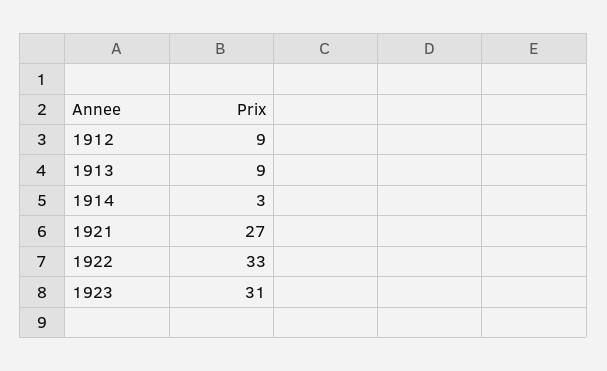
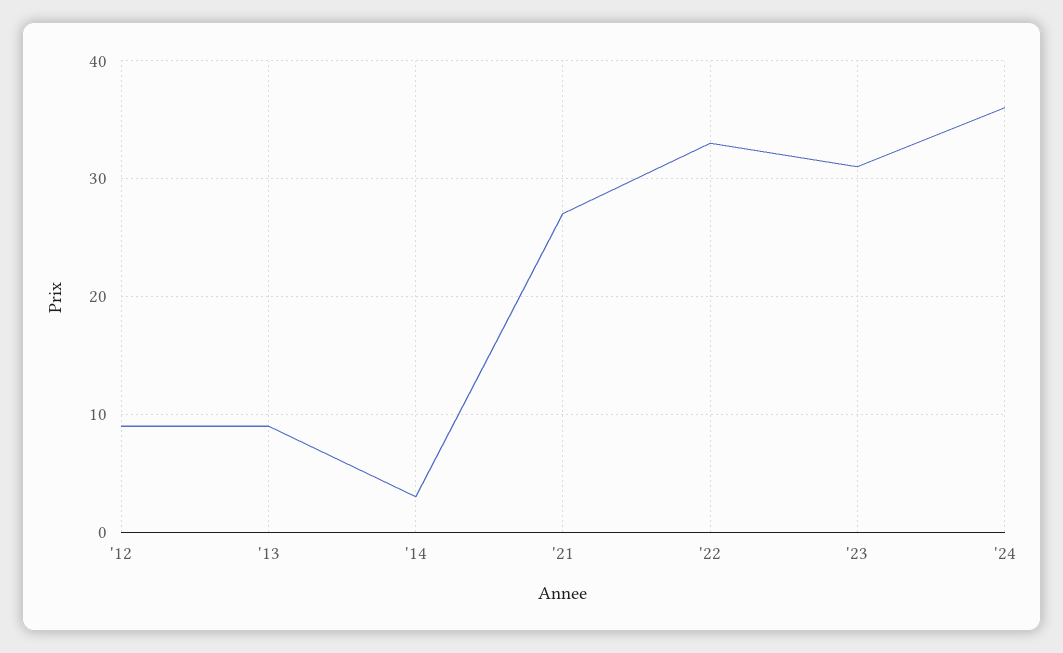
'24: none -> 36

